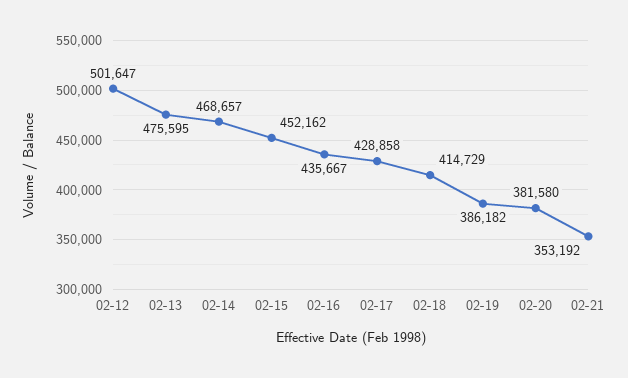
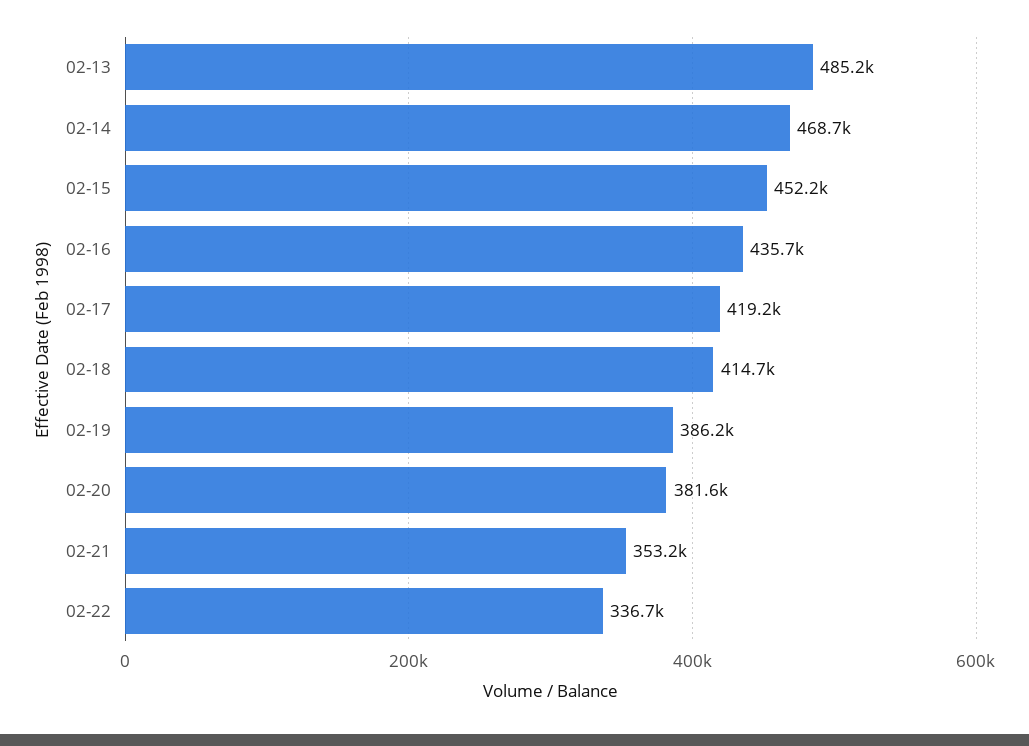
02-12: 501647 -> none
02-13: 475595 -> 485200
02-17: 428858 -> 419200
02-22: none -> 336700

